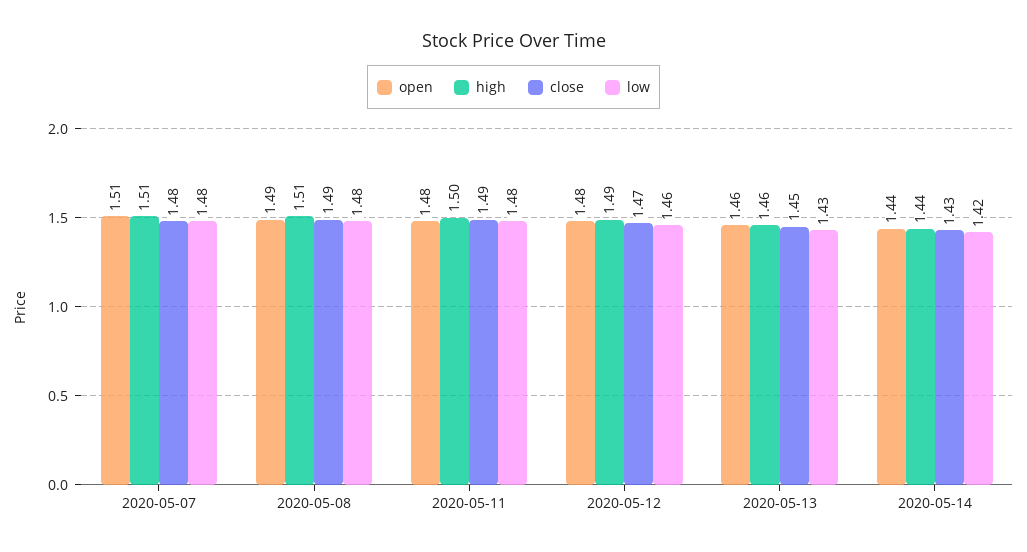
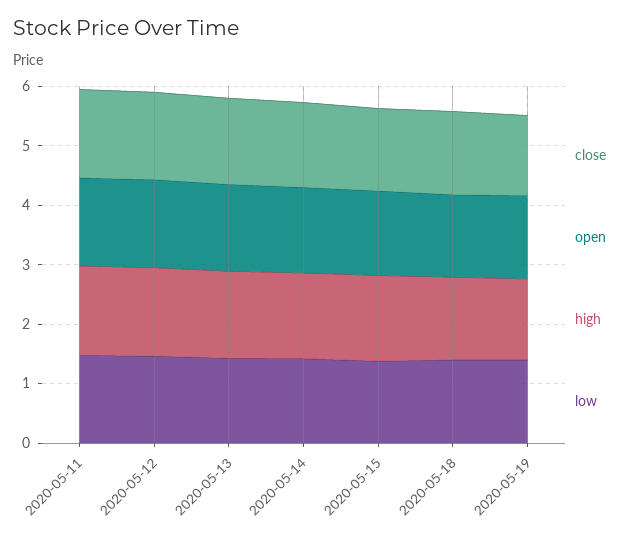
open, 2020-05-07: 1.51 -> none
high, 2020-05-07: 1.51 -> none
close, 2020-05-07: 1.48 -> none
low, 2020-05-07: 1.48 -> none
open, 2020-05-08: 1.49 -> none
high, 2020-05-08: 1.51 -> none
close, 2020-05-08: 1.49 -> none
low, 2020-05-08: 1.48 -> none
close, 2020-05-15: none -> 1.4
open, 2020-05-15: none -> 1.4
high, 2020-05-15: none -> 1.4
low, 2020-05-15: none -> 1.4
close, 2020-05-18: none -> 1.4
open, 2020-05-18: none -> 1.4
high, 2020-05-18: none -> 1.4
low, 2020-05-18: none -> 1.4
close, 2020-05-19: none -> 1.4
open, 2020-05-19: none -> 1.4
high, 2020-05-19: none -> 1.4
low, 2020-05-19: none -> 1.4

